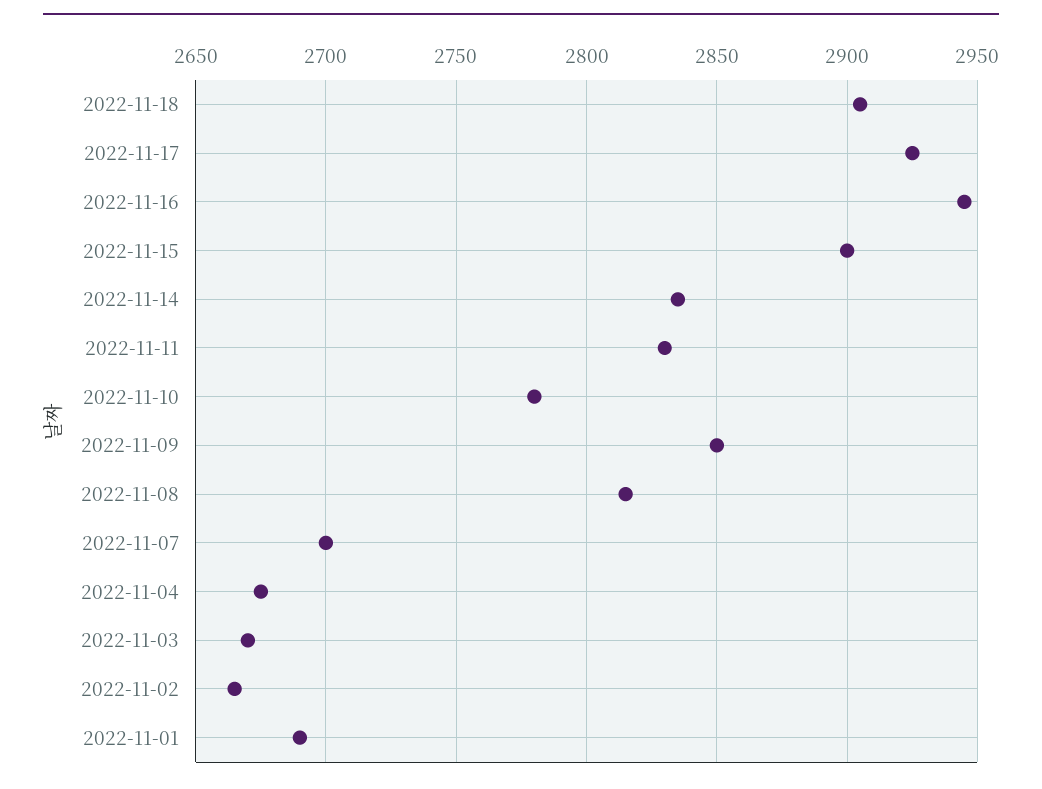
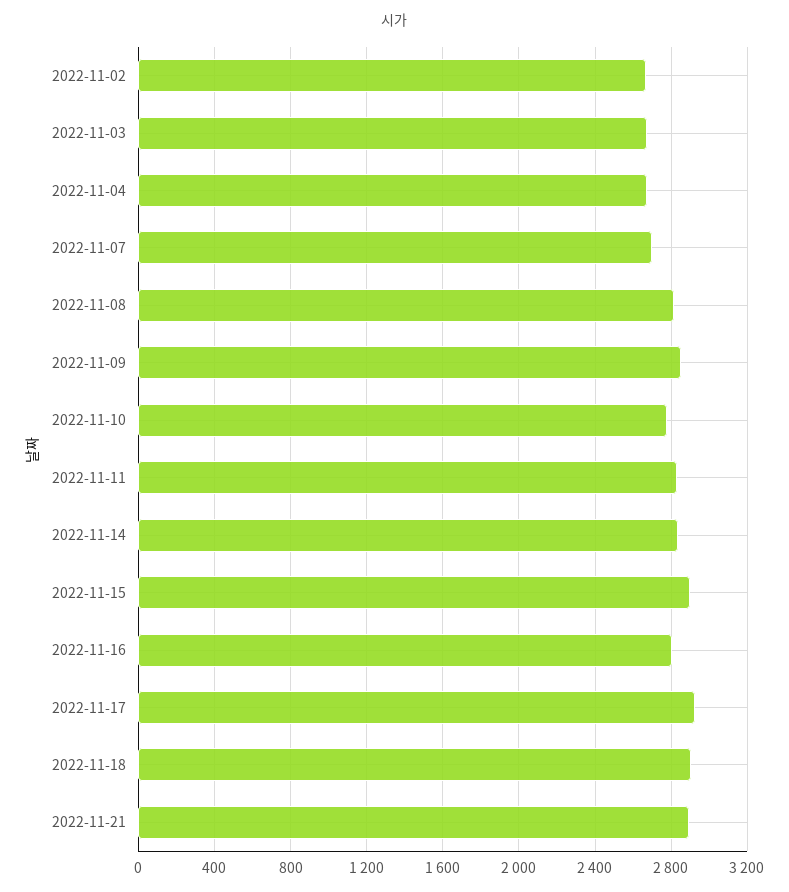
2022-11-16: 2945 -> 2800
2022-11-01: 2690 -> none
2022-11-21: none -> 2900

